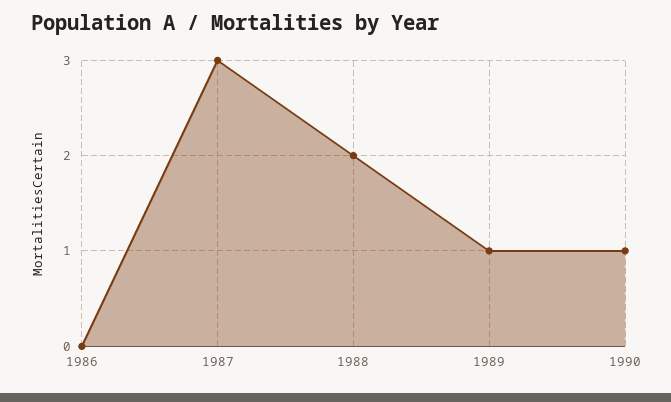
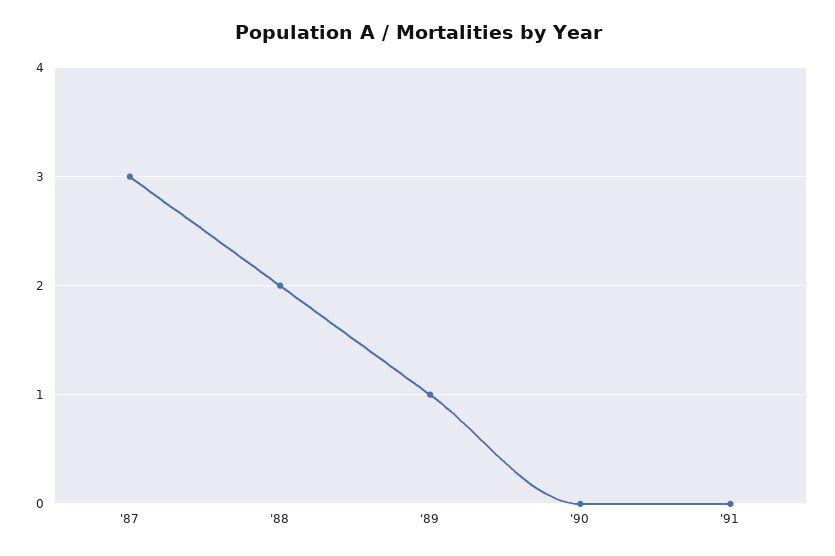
1986: 0 -> none
1990: 1 -> 0
'91: none -> 0

